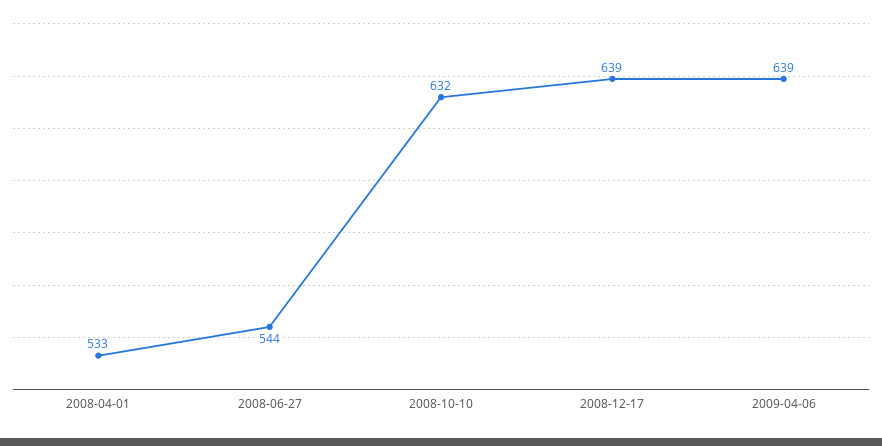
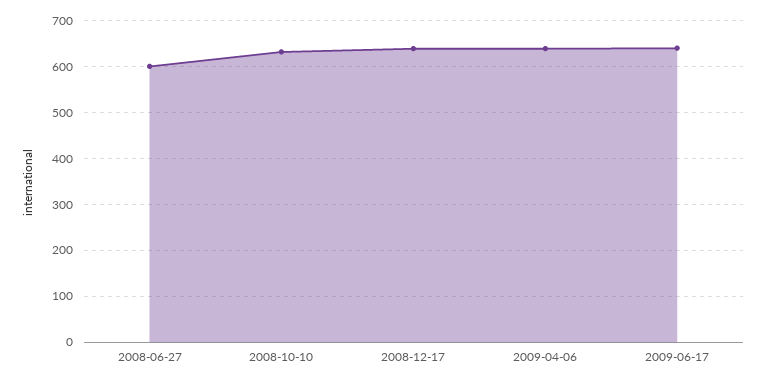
2008-04-01: 533 -> none
2008-06-27: 544 -> 600
2009-06-17: none -> 640

